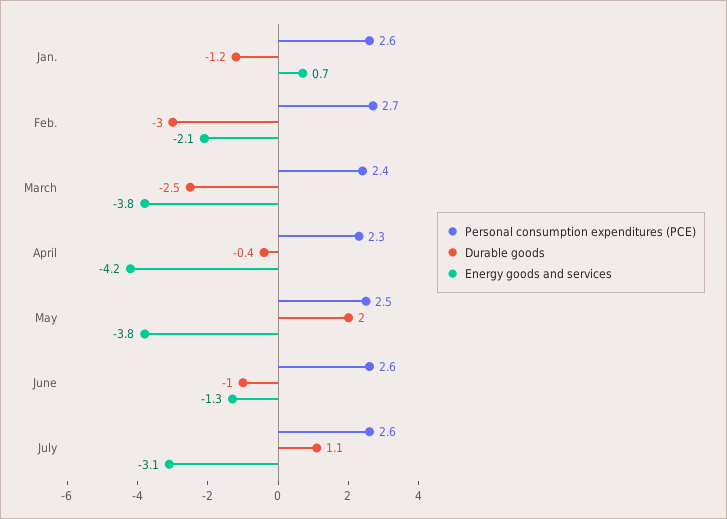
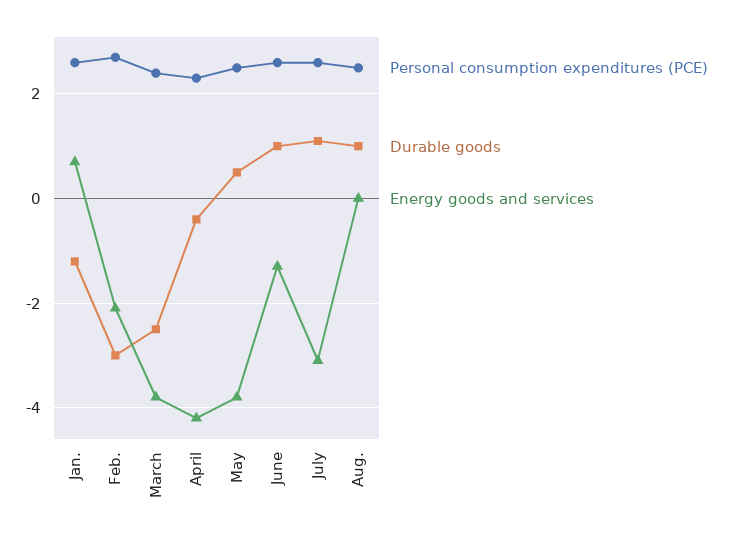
Durable goods, May: 2 -> 0.5
Durable goods, June: -1 -> 1
Personal consumption expenditures (PCE), Aug.: none -> 2.5
Durable goods, Aug.: none -> 1
Energy goods and services, Aug.: none -> 0

